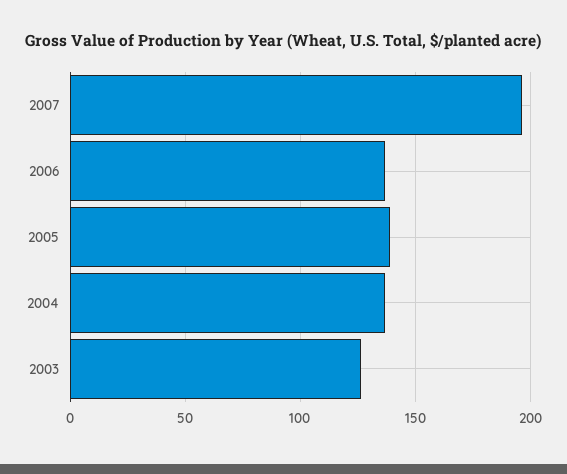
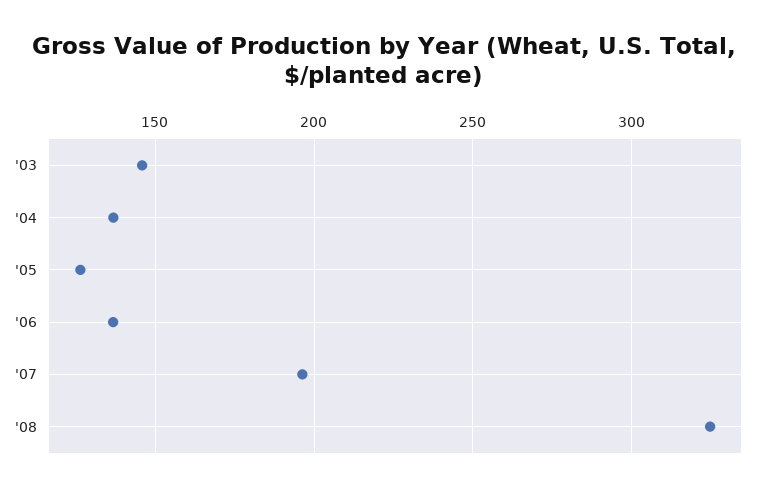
2005: 140 -> 125
2003: 125 -> 145
'08: none -> 325

